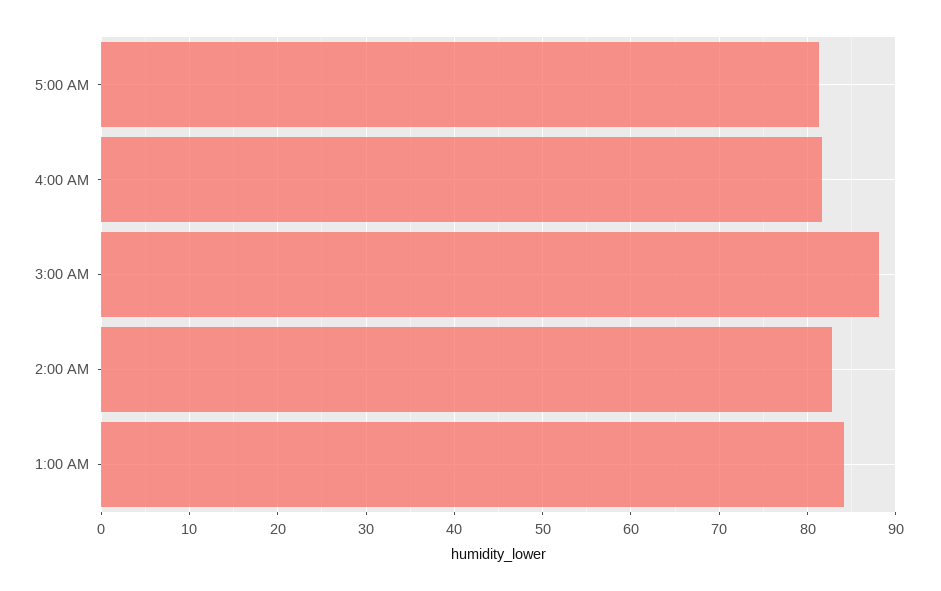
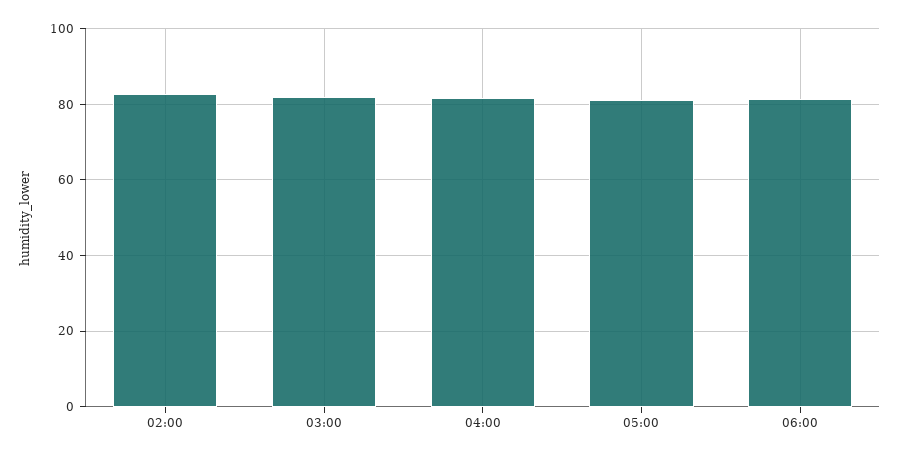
3:00 AM: 88 -> 82
1:00 AM: 84 -> none
06:00: none -> 82

